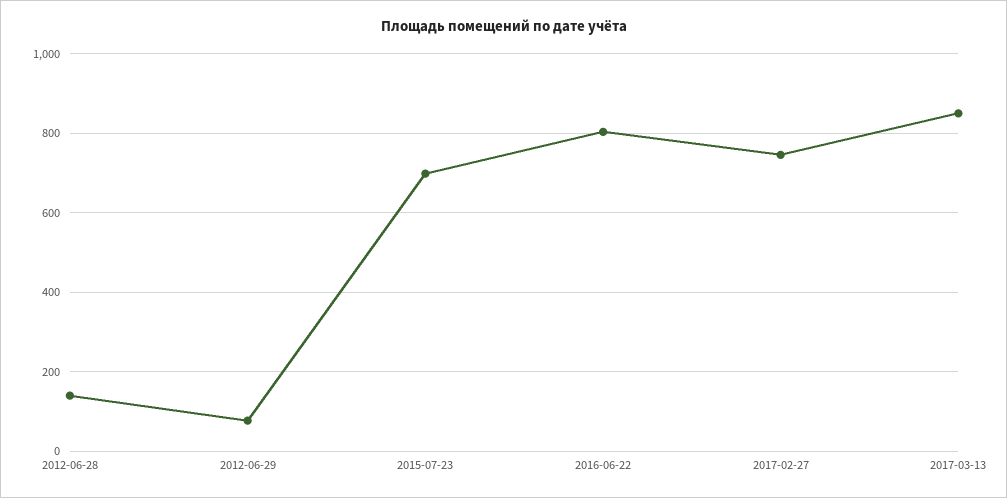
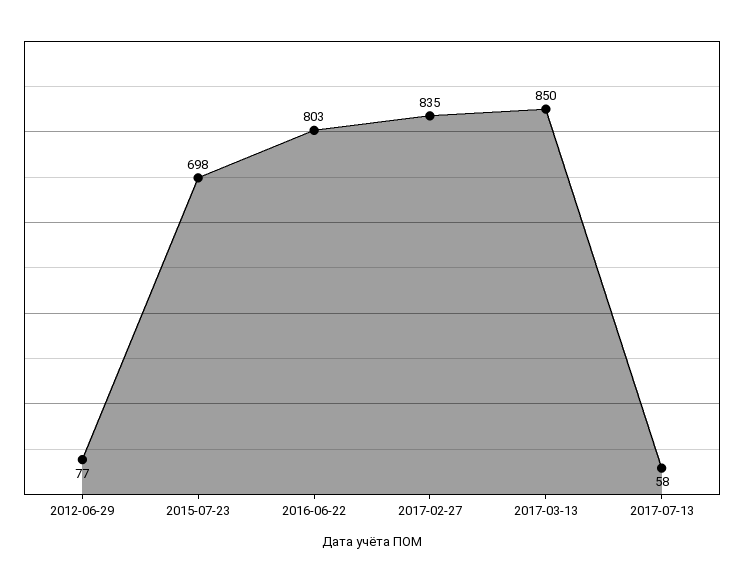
2012-06-28: 140 -> none
2017-02-27: 740 -> 835
2017-07-13: none -> 58

